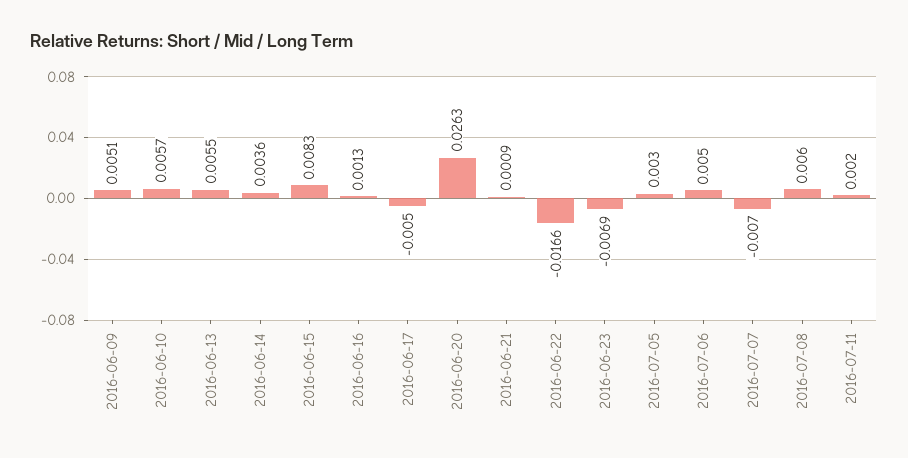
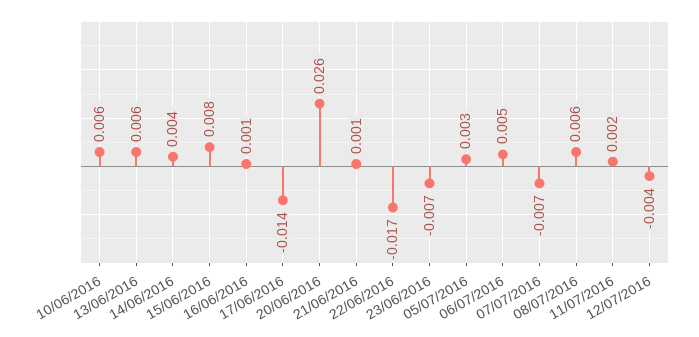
2016-06-09: 0.0051 -> none
2016-06-17: -0.005 -> -0.014
12/07/2016: none -> -0.004

